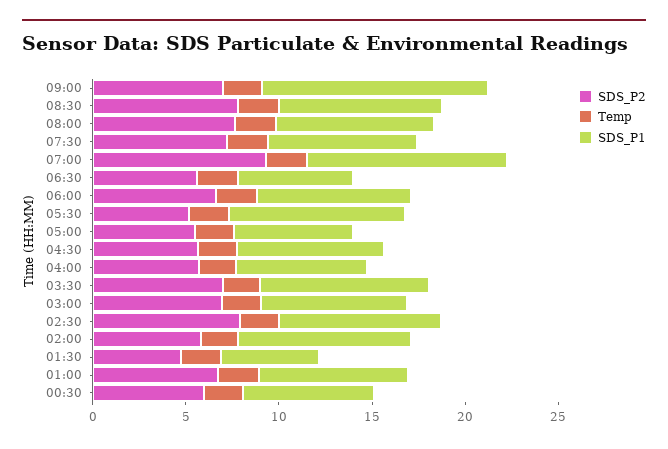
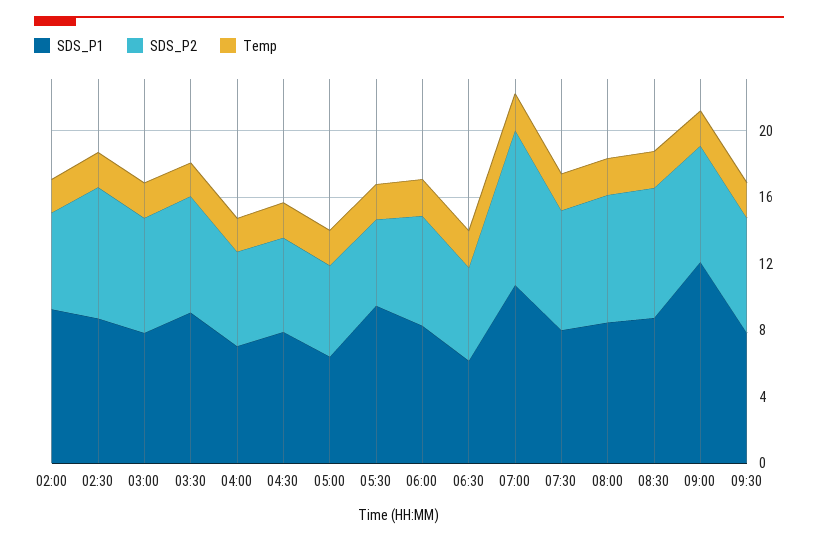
SDS_P2, 01:30: 5 -> none
Temp, 01:30: 2 -> none
SDS_P1, 01:30: 5 -> none
SDS_P2, 01:00: 7 -> none
Temp, 01:00: 2 -> none
SDS_P1, 01:00: 8 -> none
SDS_P2, 00:30: 6 -> none
Temp, 00:30: 2 -> none
SDS_P1, 00:30: 7 -> none
SDS_P1, 09:30: none -> 8
SDS_P2, 09:30: none -> 7
Temp, 09:30: none -> 2

